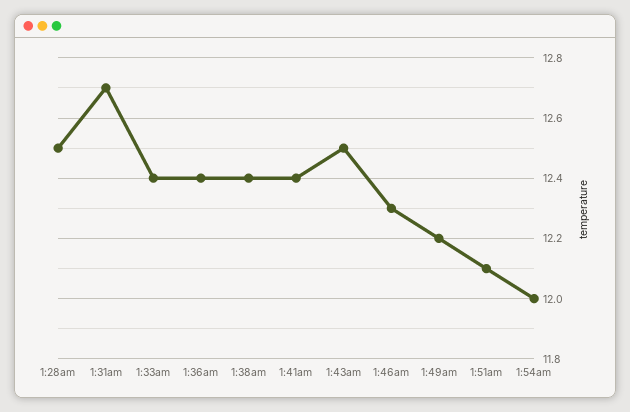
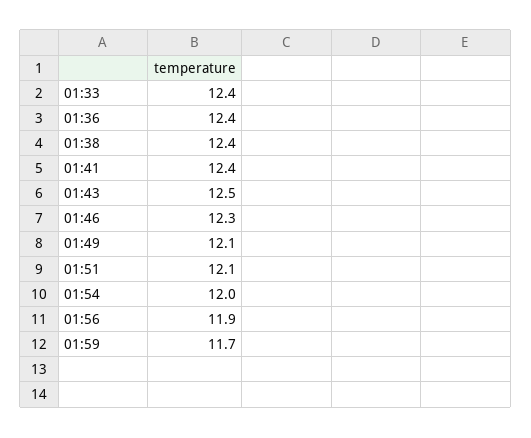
1:28am: 12.5 -> none
1:31am: 12.7 -> none
1:49am: 12.2 -> 12.1
01:56: none -> 11.9
01:59: none -> 11.7

